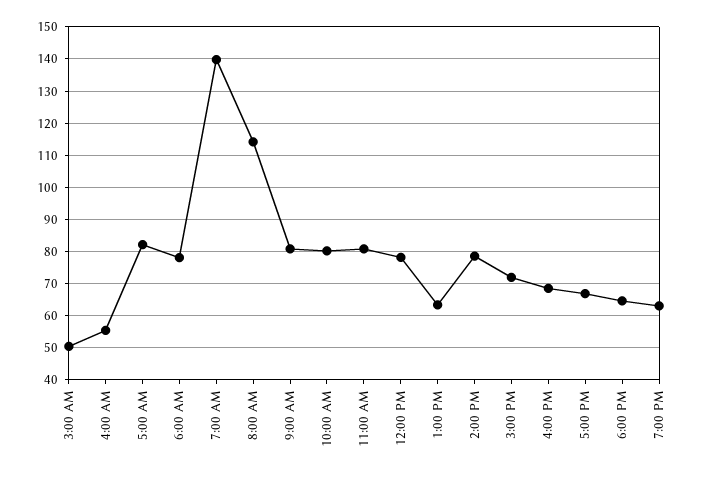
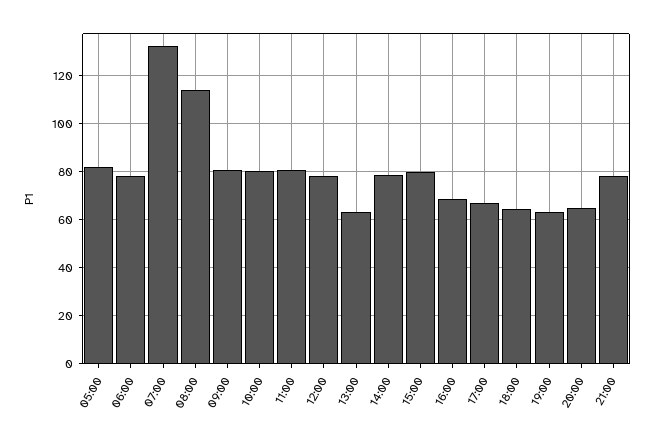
3:00 AM: 50 -> none
4:00 AM: 56 -> none
7:00 AM: 140 -> 132.5
3:00 PM: 72 -> 80
20:00: none -> 65
21:00: none -> 77.5

